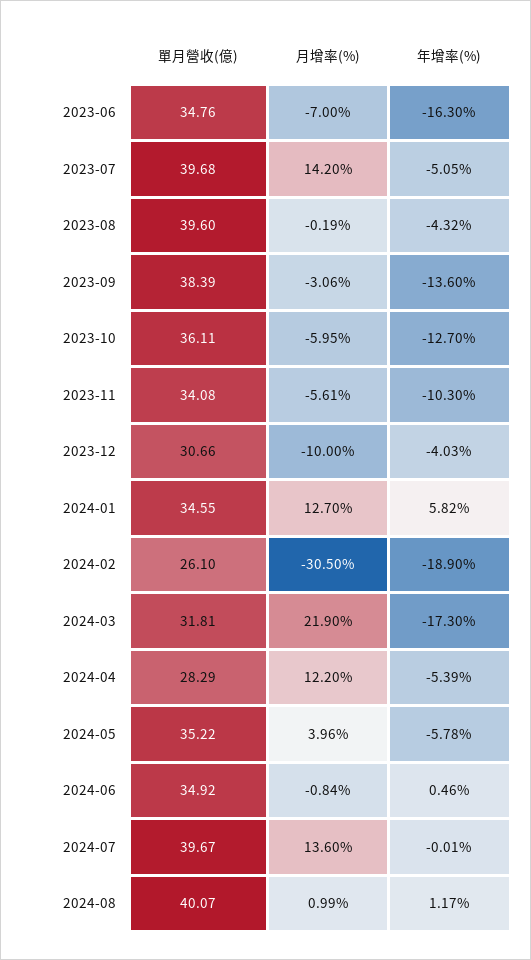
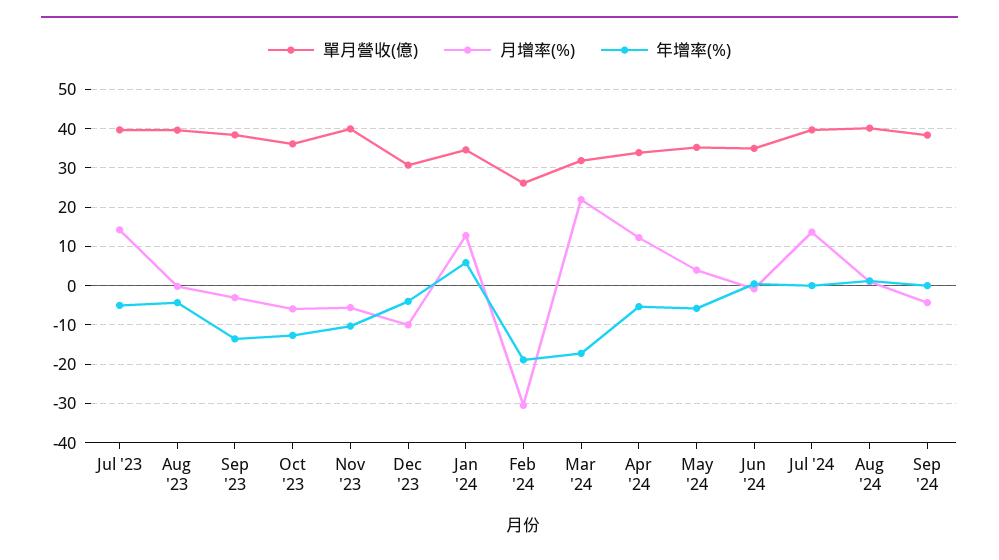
單月營收(億), 2023-06: 34.76 -> none
月增率(%), 2023-06: -7 -> none
年增率(%), 2023-06: -16.3 -> none
單月營收(億), 2023-11: 34.08 -> 40
單月營收(億), 2024-04: 28.29 -> 34
單月營收(億), Sep '24: none -> 38
月增率(%), Sep '24: none -> -4
年增率(%), Sep '24: none -> 0

